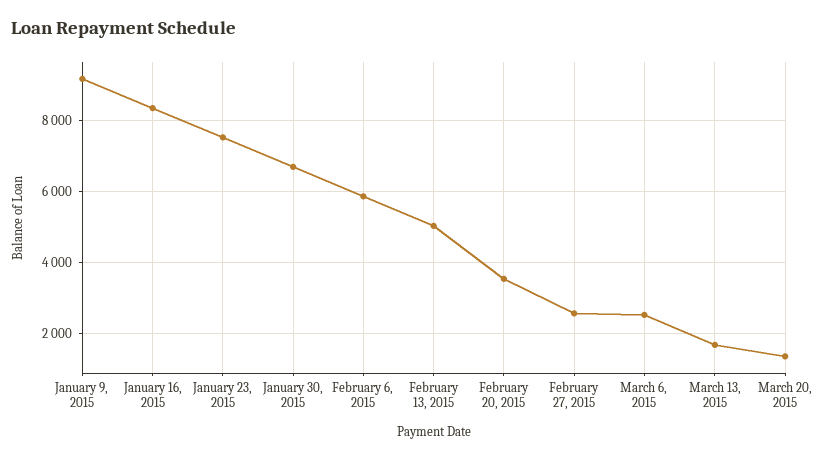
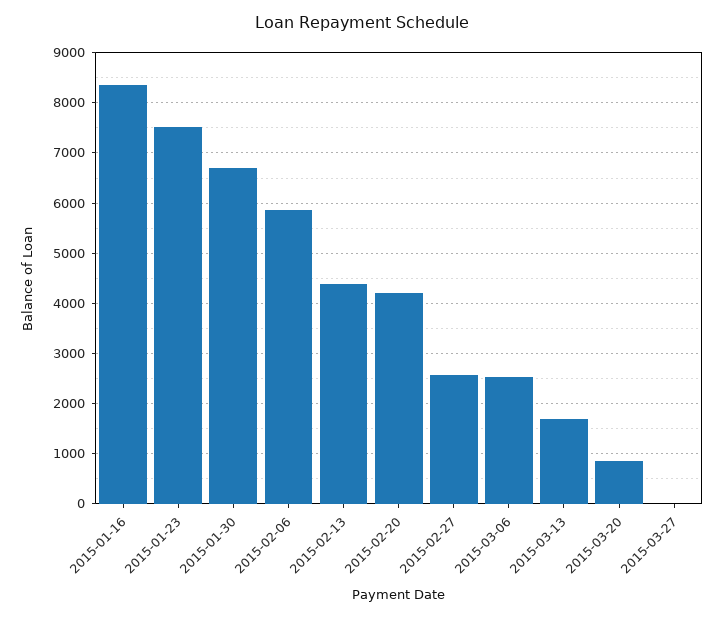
January 9, 2015: 9200 -> none
February 13, 2015: 5000 -> 4400
February 20, 2015: 3600 -> 4200
March 20, 2015: 1400 -> 800
2015-03-27: none -> 0

